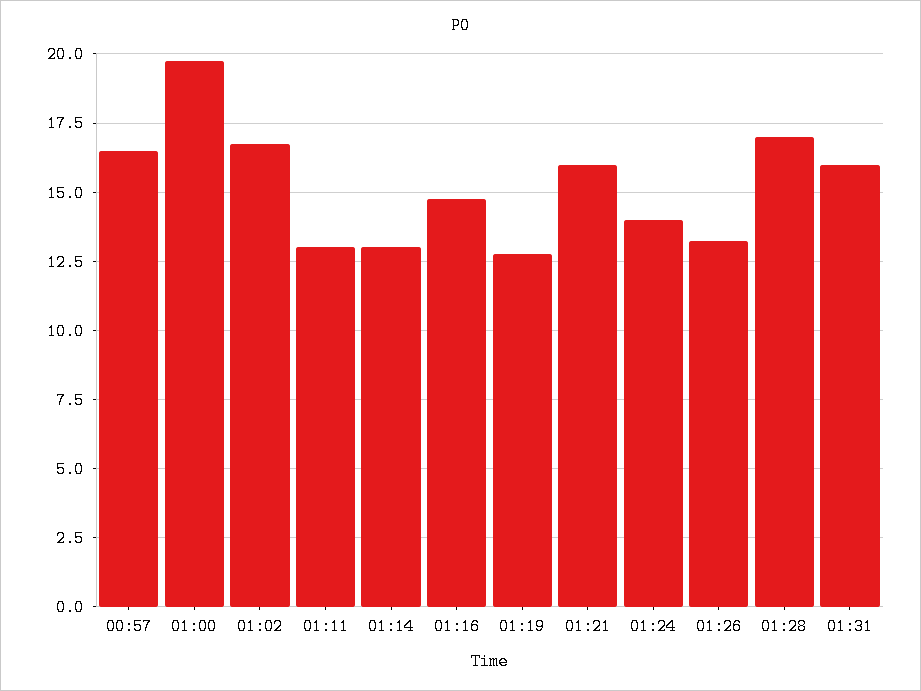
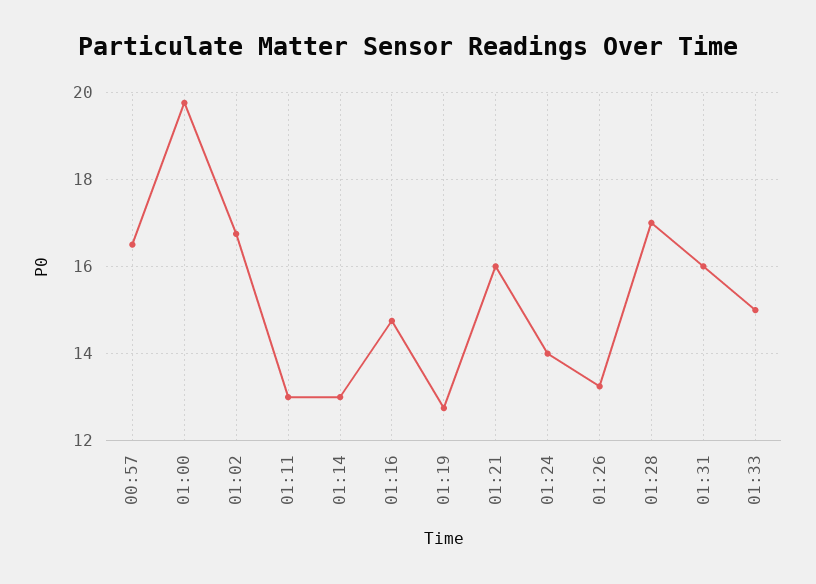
01:33: none -> 15

